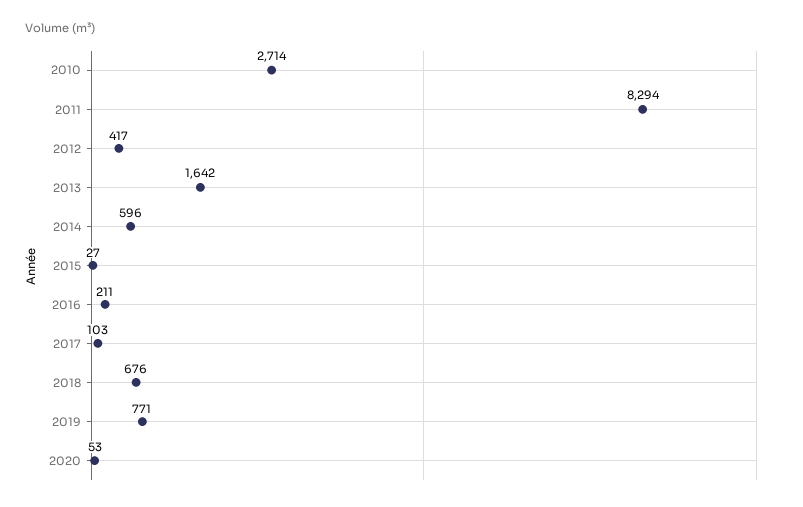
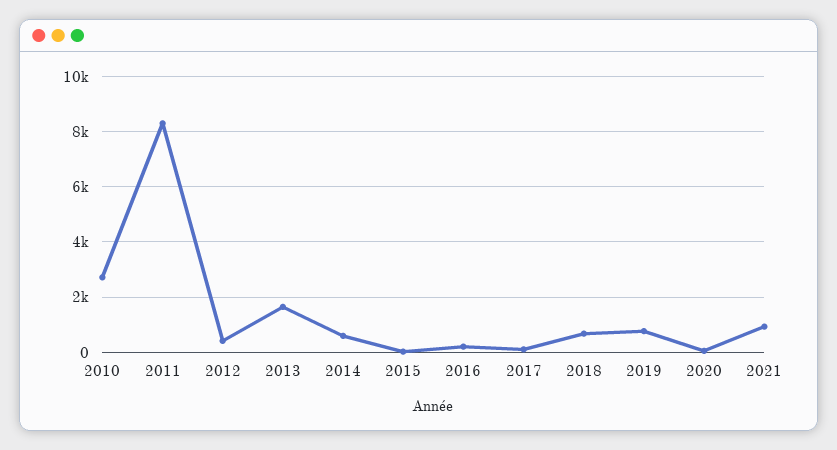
2021: none -> 1000

